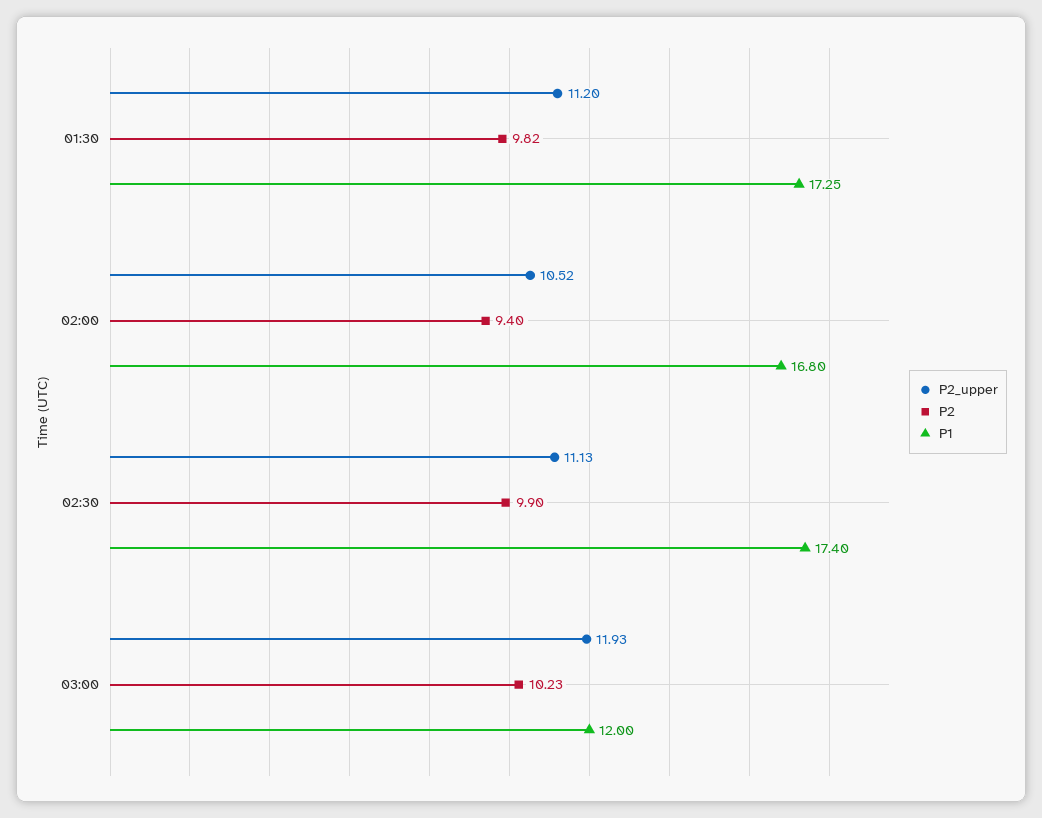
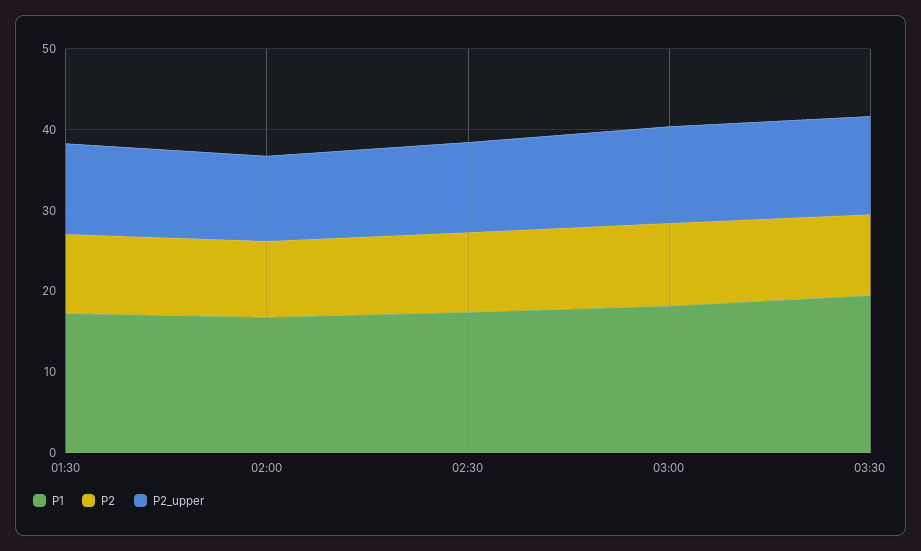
P1, 03:00: 12 -> 18
P1, 03:30: none -> 20
P2, 03:30: none -> 10
P2_upper, 03:30: none -> 12

